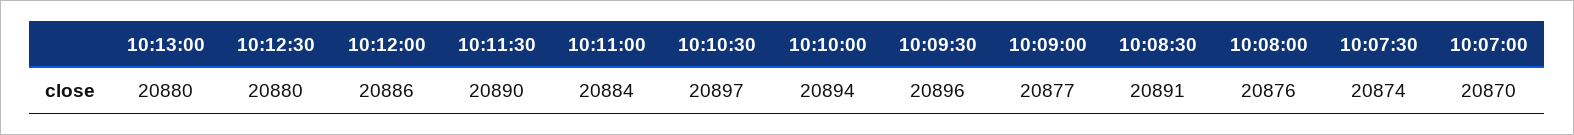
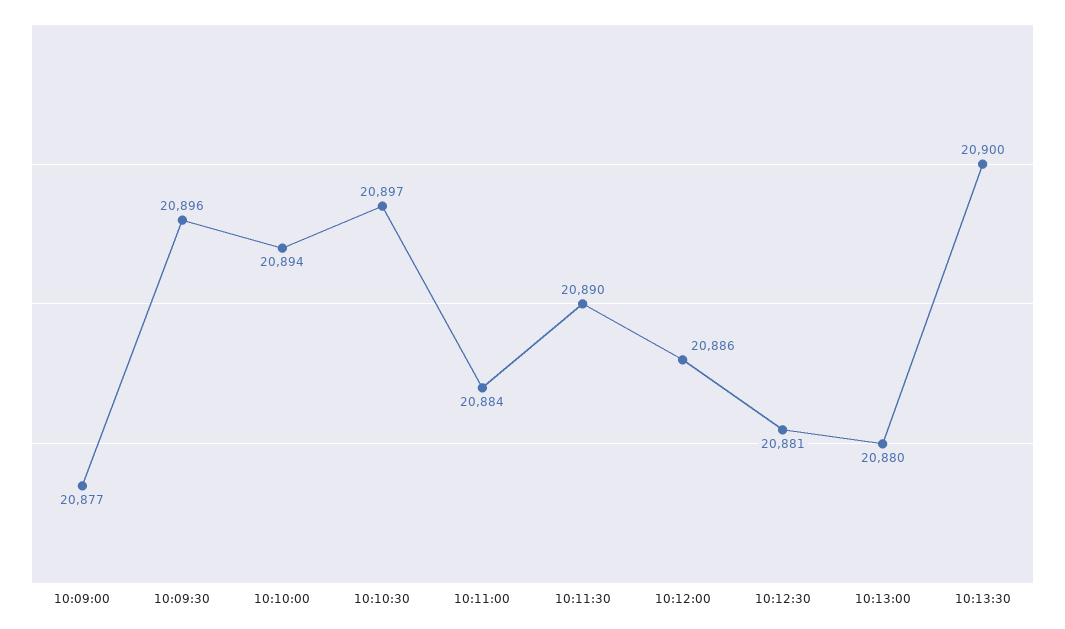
10:12:30: 20880 -> 20881
10:08:30: 20891 -> none
10:08:00: 20876 -> none
10:07:30: 20874 -> none
10:07:00: 20870 -> none
10:13:30: none -> 20900

